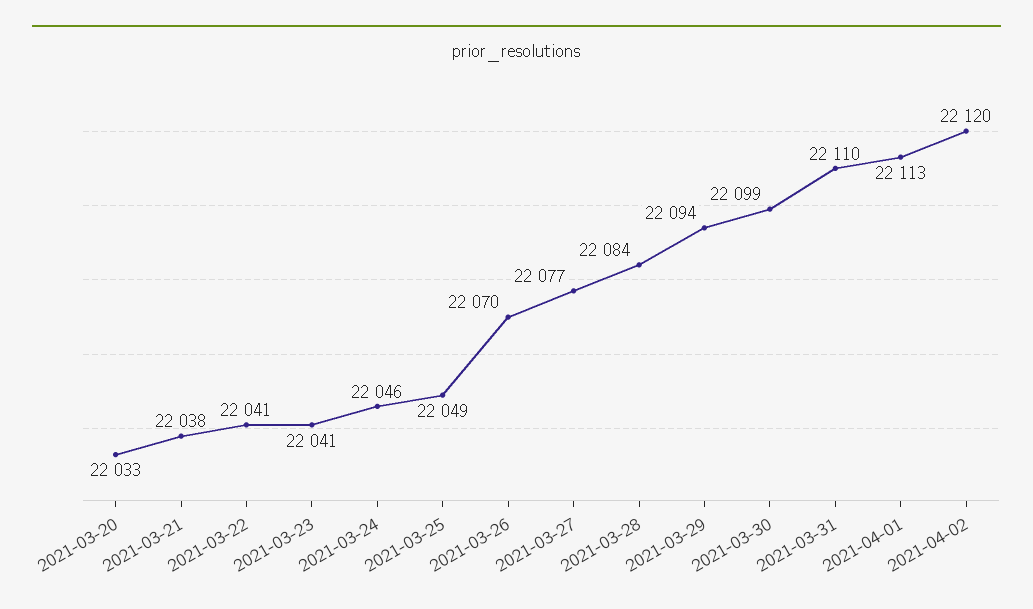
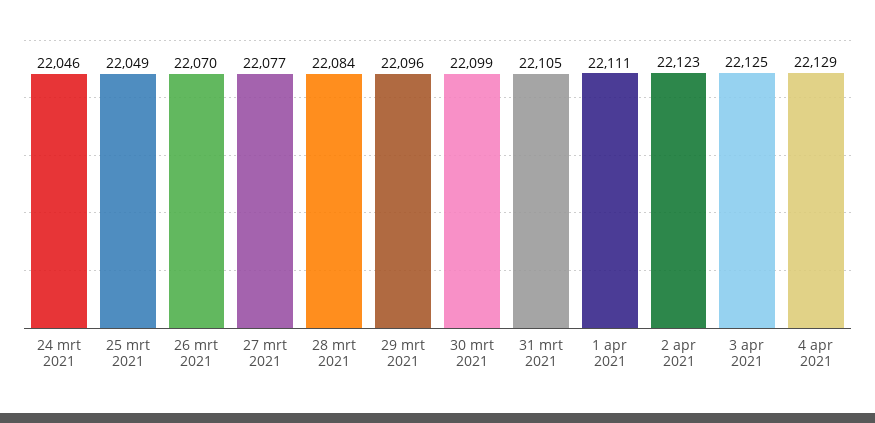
2021-03-20: 22033 -> none
2021-03-21: 22038 -> none
2021-03-22: 22041 -> none
2021-03-23: 22041 -> none
2021-03-29: 22094 -> 22096
2021-03-31: 22110 -> 22105
2021-04-01: 22113 -> 22111
2021-04-02: 22120 -> 22123
3 apr 2021: none -> 22125
4 apr 2021: none -> 22129

